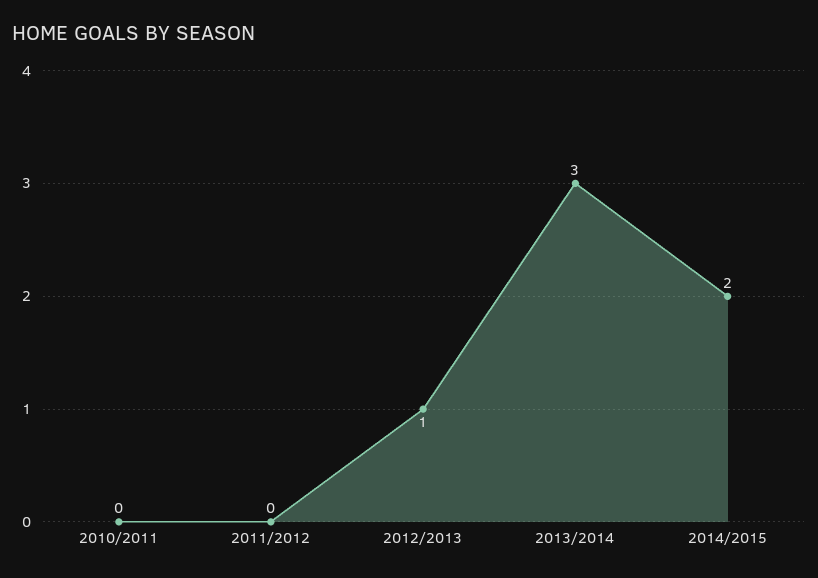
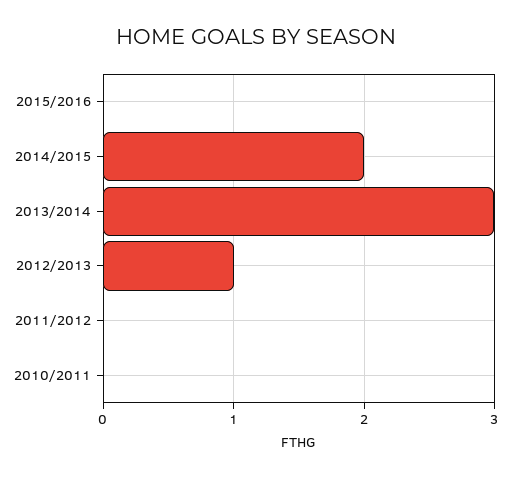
2015/2016: none -> 0

